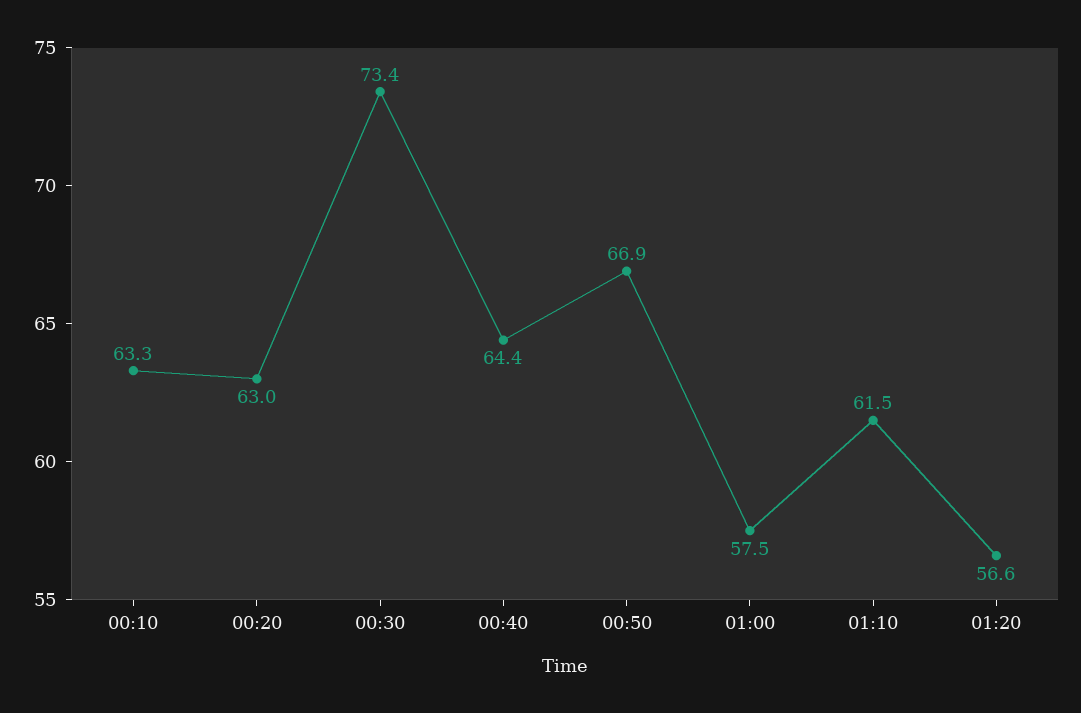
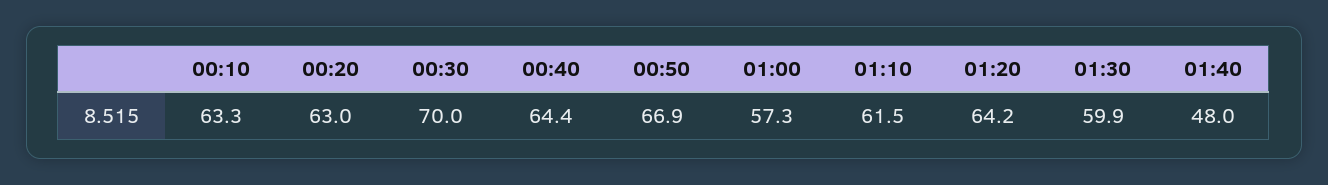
00:30: 73.4 -> 70
01:00: 57.5 -> 57.3
01:20: 56.6 -> 64.2
01:30: none -> 59.9
01:40: none -> 48

